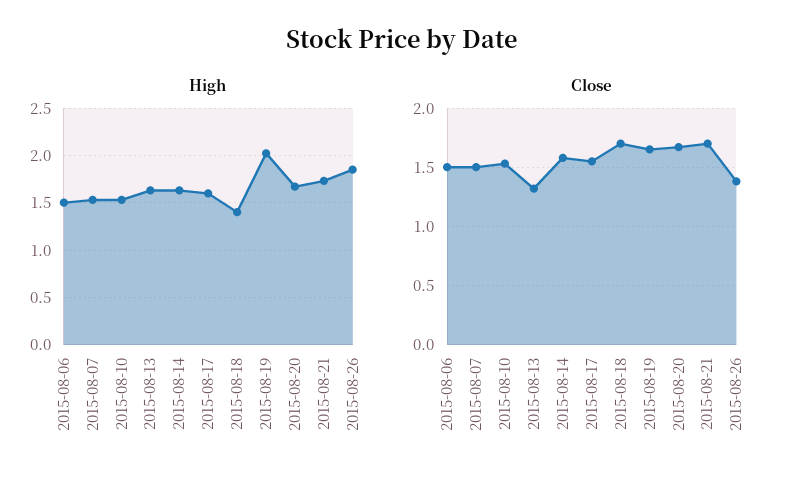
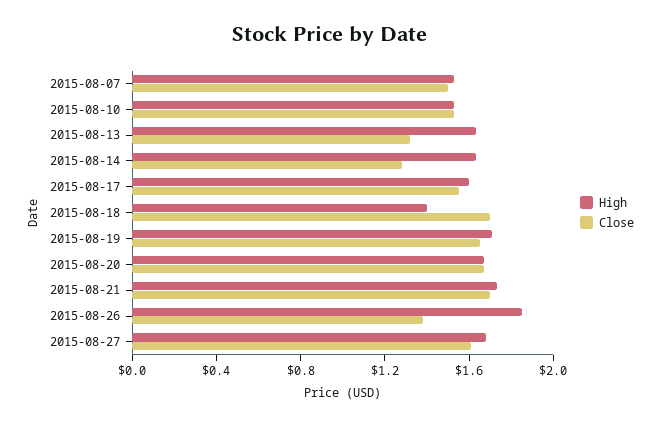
High, 2015-08-06: 1.5 -> none
High, 2015-08-19: 2 -> 1.7
Close, 2015-08-06: 1.5 -> none
Close, 2015-08-14: 1.6 -> 1.3
High, 2015-08-27: none -> 1.7
Close, 2015-08-27: none -> 1.6

